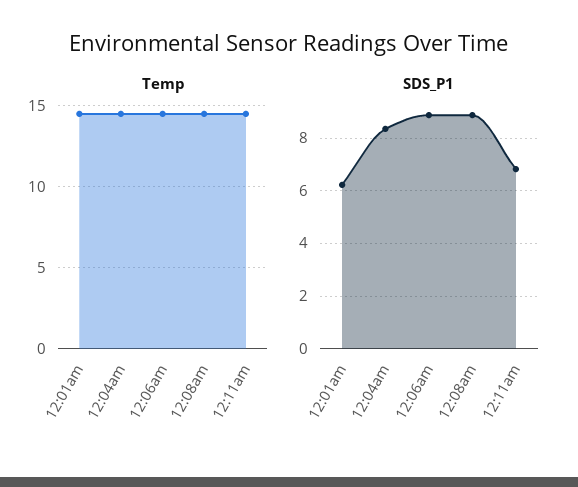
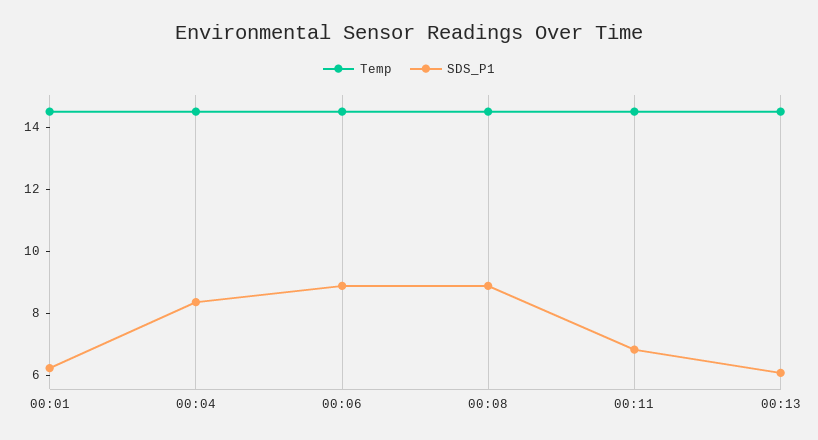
Temp, 00:13: none -> 14.5
SDS_P1, 00:13: none -> 6

